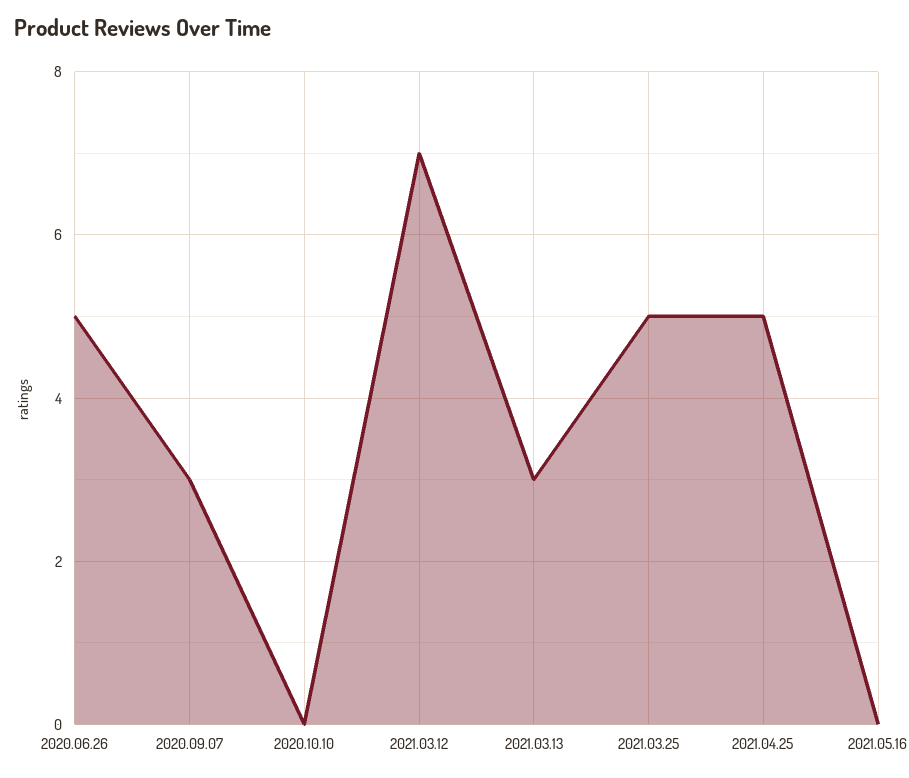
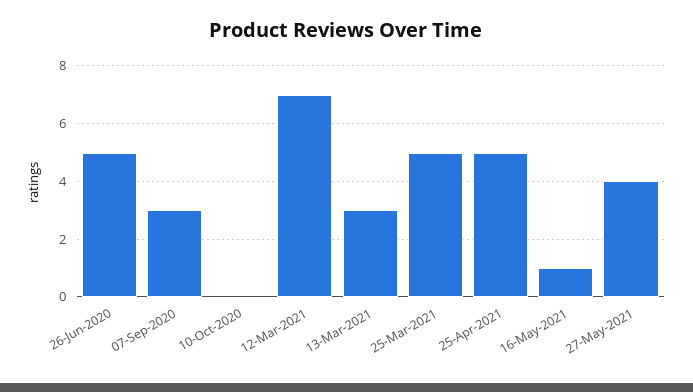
2021.05.16: 0 -> 1
27-May-2021: none -> 4

